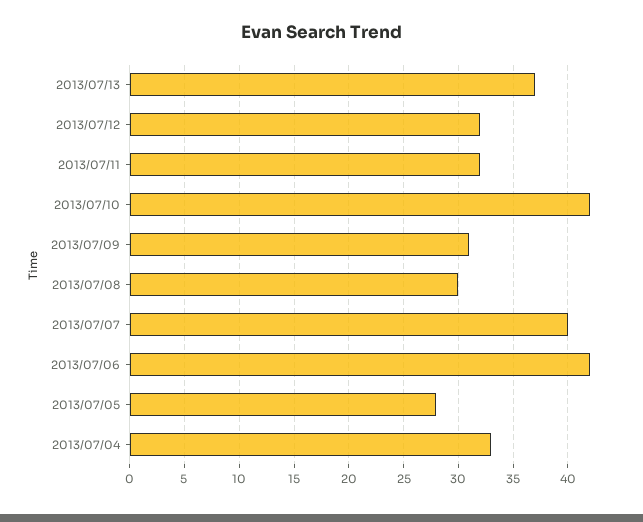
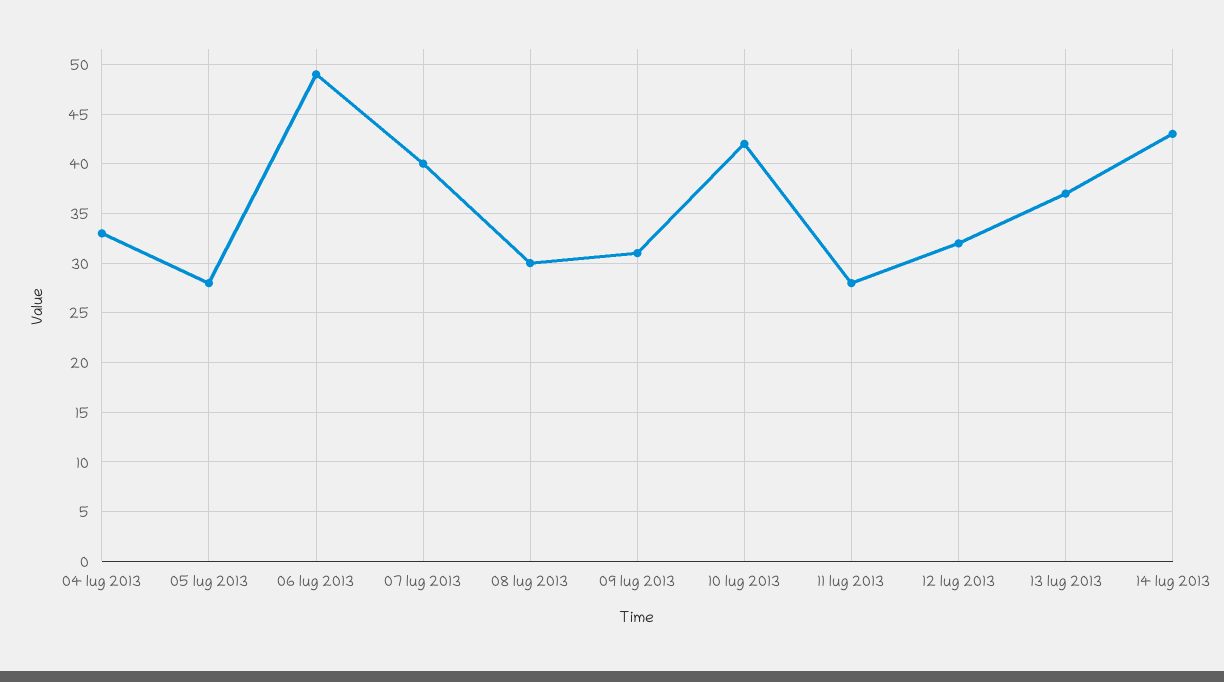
2013/07/11: 32 -> 28
2013/07/06: 42 -> 49
14 lug 2013: none -> 43

